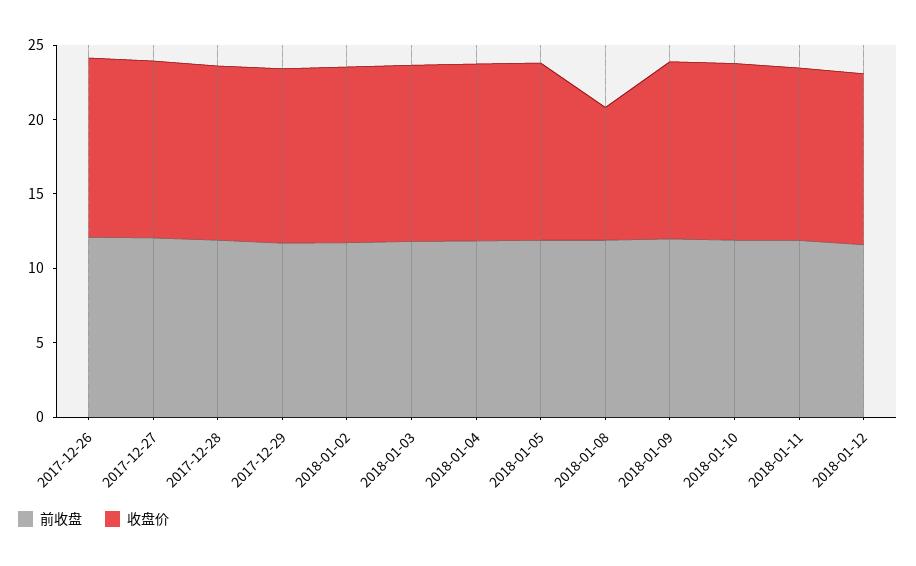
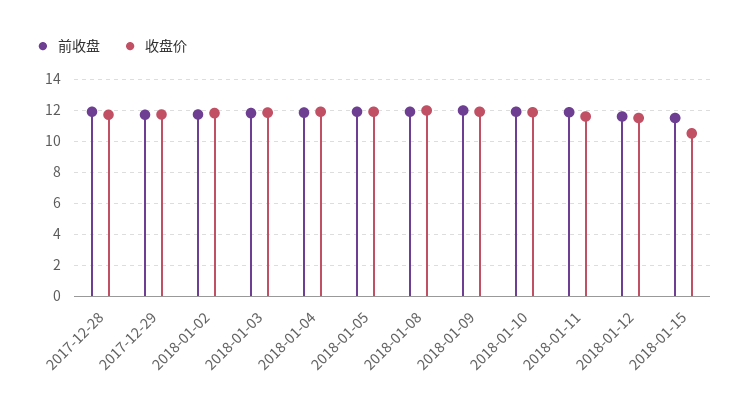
前收盘, 2017-12-26: 12 -> none
收盘价, 2017-12-26: 12 -> none
前收盘, 2017-12-27: 12 -> none
收盘价, 2017-12-27: 12 -> none
收盘价, 2018-01-08: 9 -> 12
前收盘, 2018-01-15: none -> 11.5
收盘价, 2018-01-15: none -> 10.5

